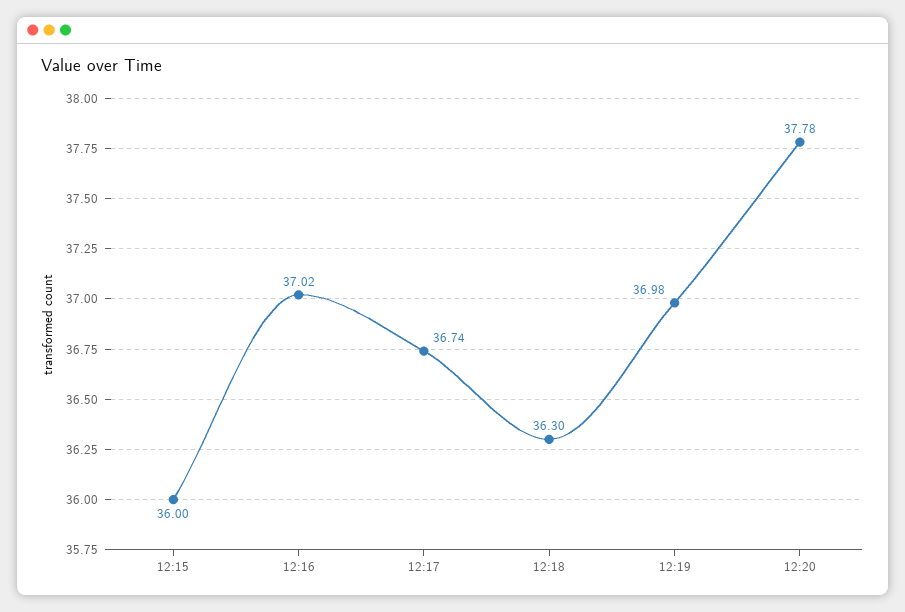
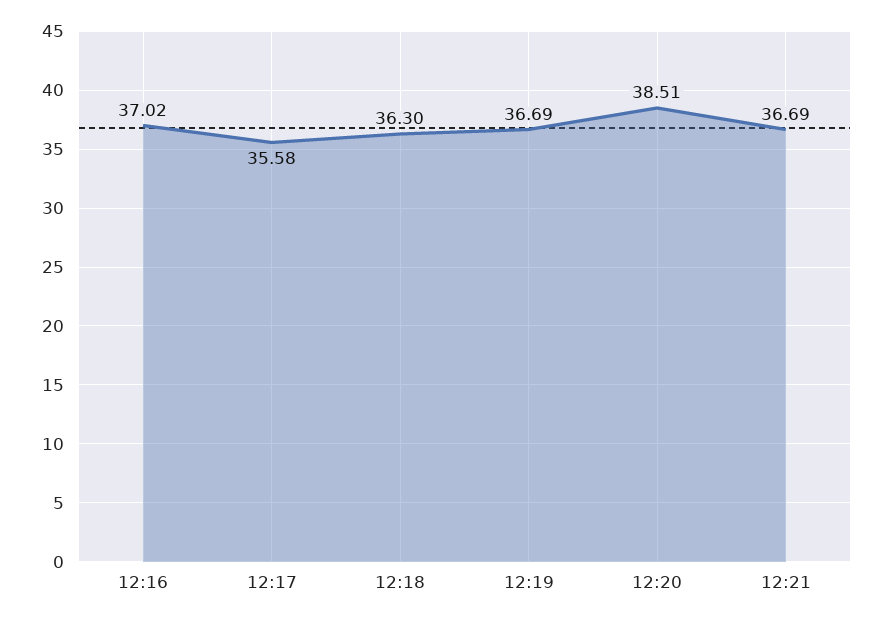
12:15: 36 -> none
12:17: 36.74 -> 35.58
12:19: 36.98 -> 36.69
12:20: 37.78 -> 38.51
12:21: none -> 36.69

